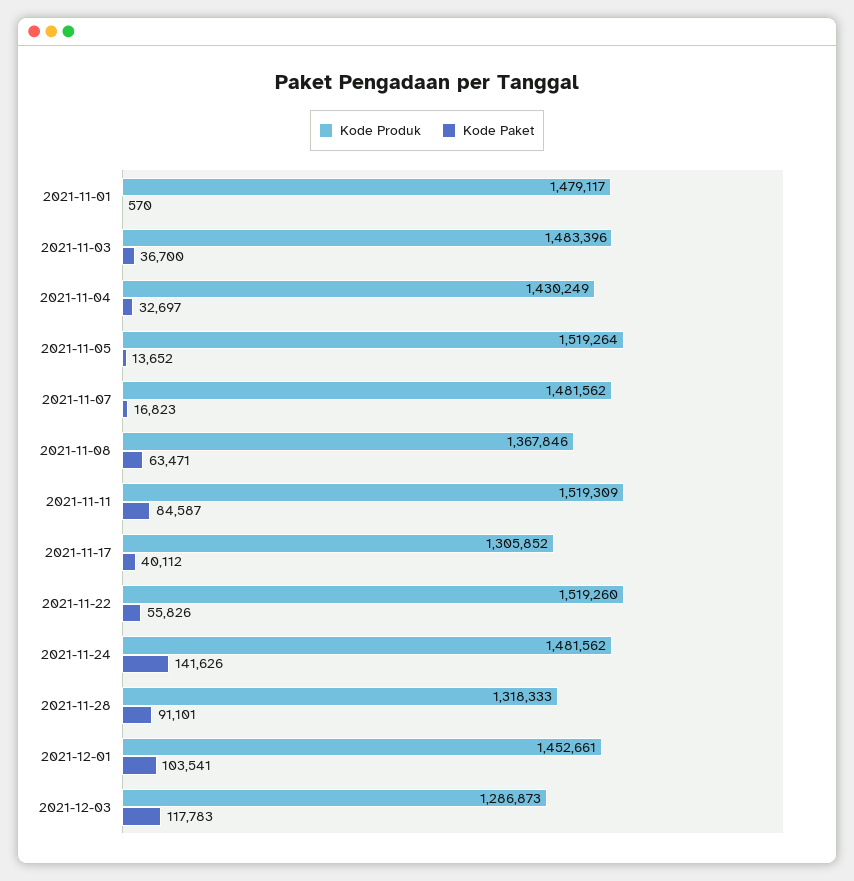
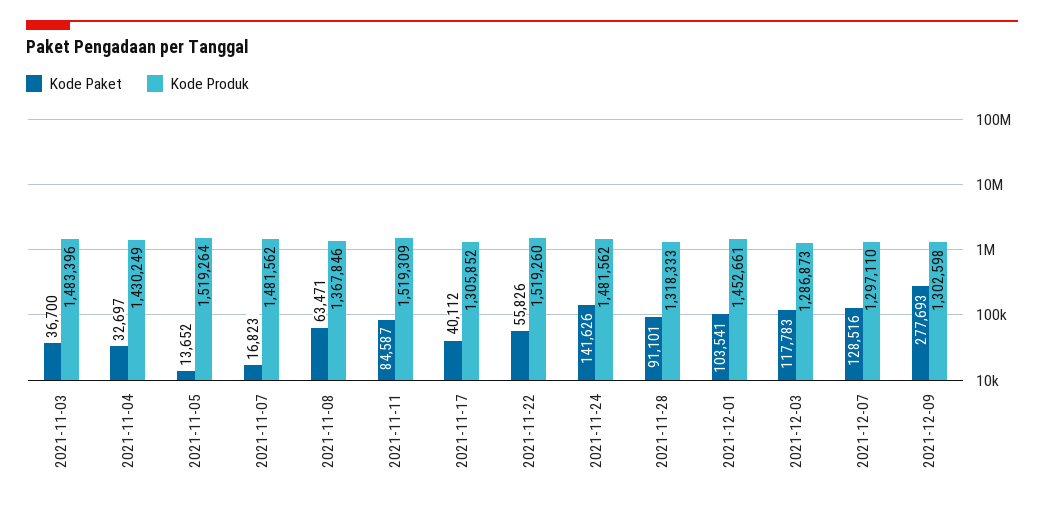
Kode Produk, 2021-11-01: 1479117 -> none
Kode Paket, 2021-11-01: 570 -> none
Kode Paket, 2021-12-07: none -> 128516
Kode Produk, 2021-12-07: none -> 1297110
Kode Paket, 2021-12-09: none -> 277693
Kode Produk, 2021-12-09: none -> 1302598

